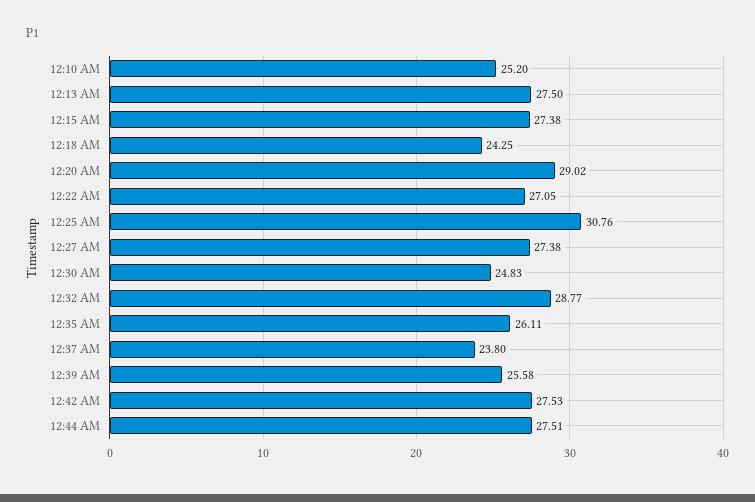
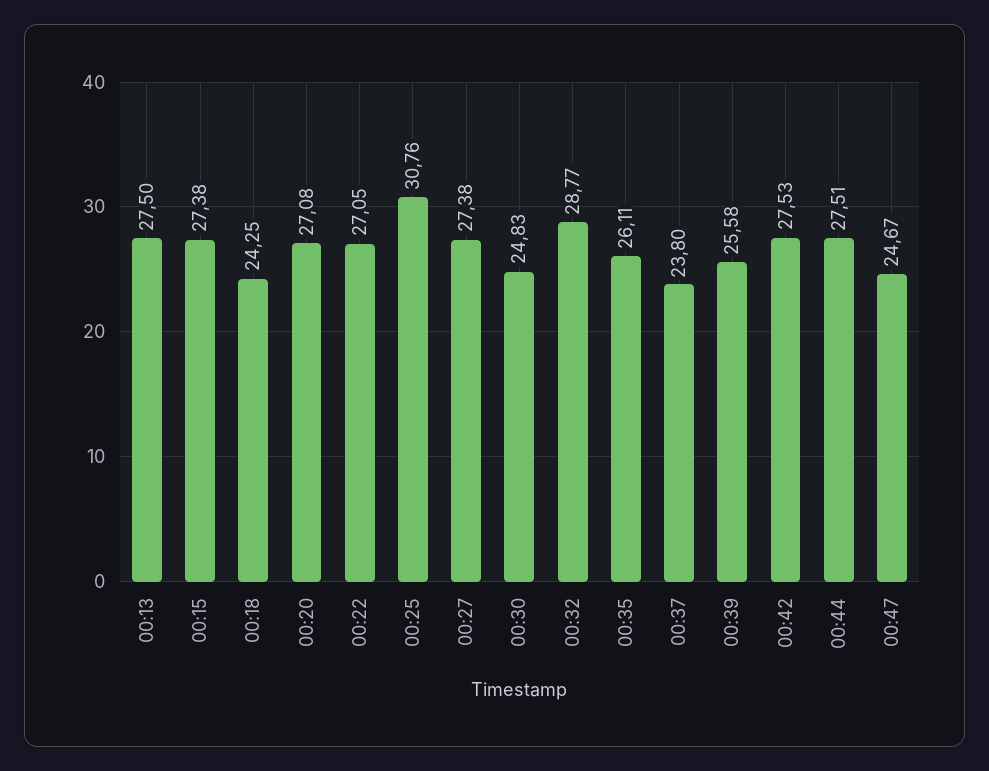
12:10 AM: 25.2 -> none
12:20 AM: 29.02 -> 27.08
00:47: none -> 24.67

